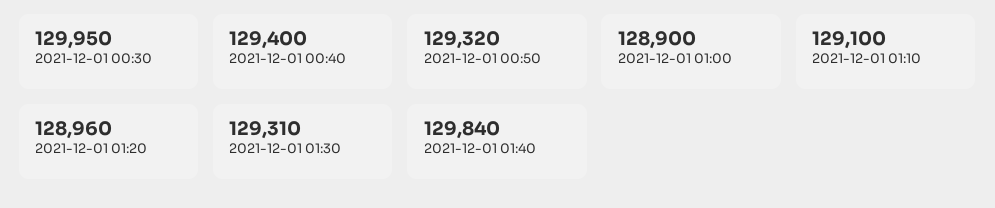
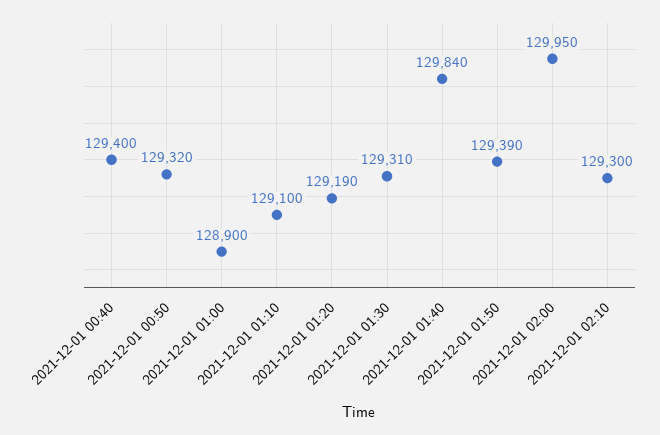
2021-12-01 00:30: 129950 -> none
2021-12-01 01:20: 128960 -> 129190
2021-12-01 01:50: none -> 129390
2021-12-01 02:00: none -> 129950
2021-12-01 02:10: none -> 129300

